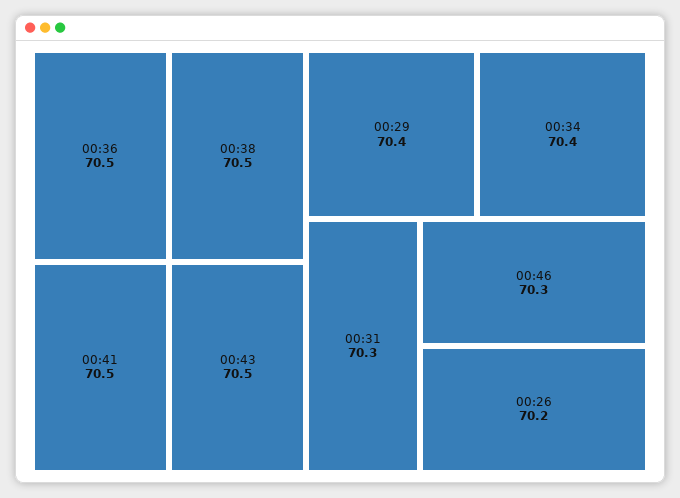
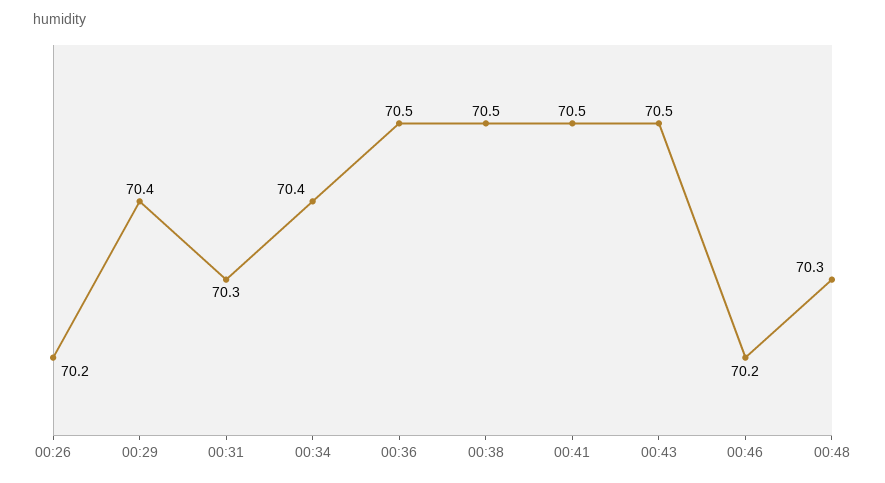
00:46: 70.3 -> 70.2
00:48: none -> 70.3

